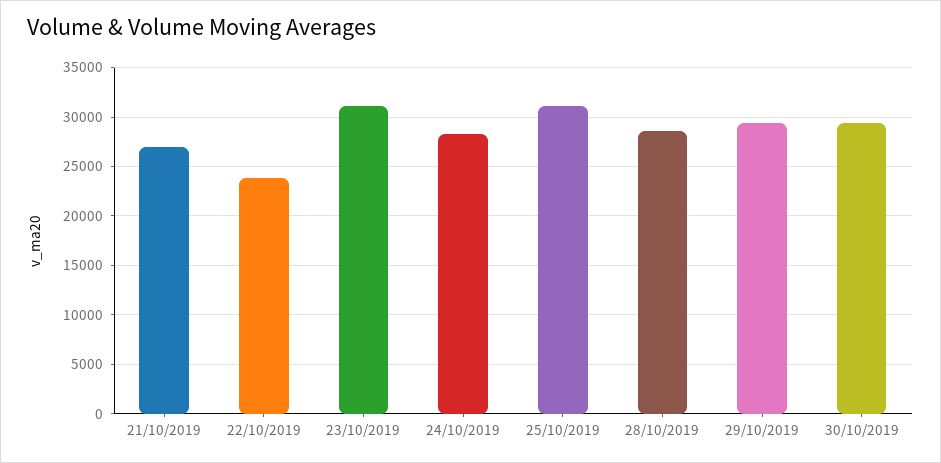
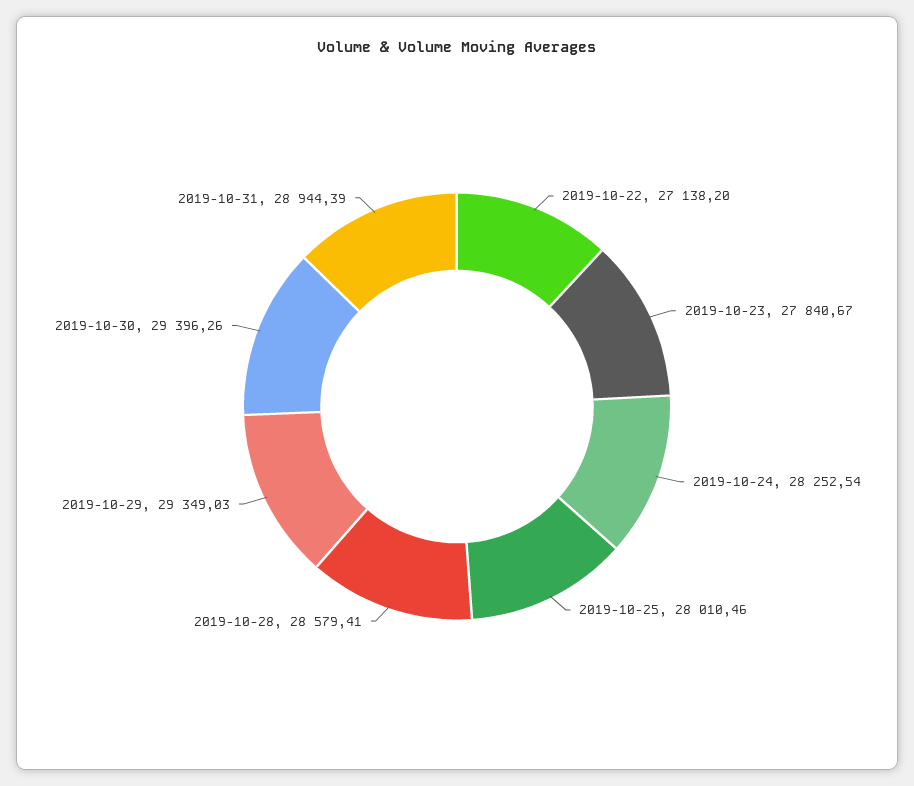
21/10/2019: 27000 -> none
22/10/2019: 24000 -> 27138.2
23/10/2019: 31000 -> 27840.67
25/10/2019: 31000 -> 28010.46
2019-10-31: none -> 28944.39

